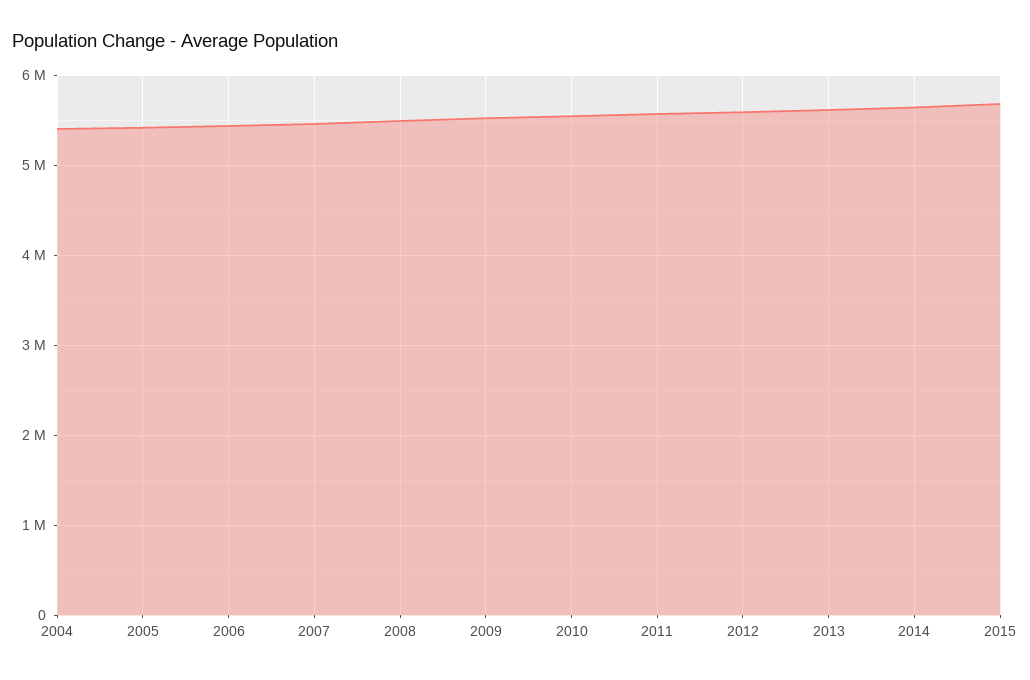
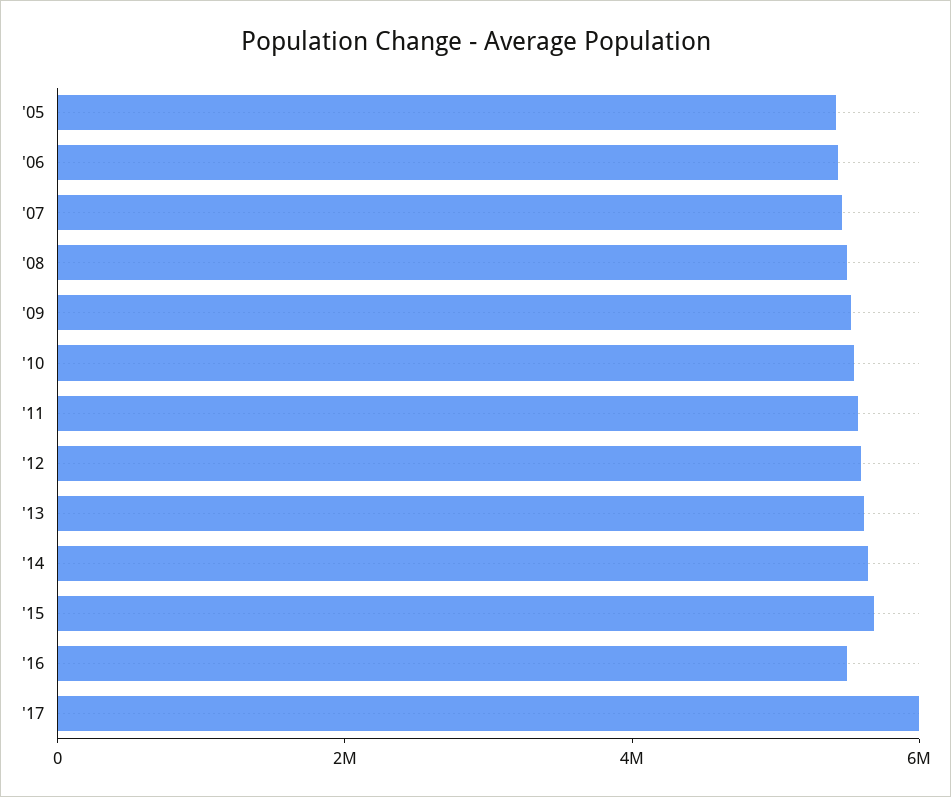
2004: 5400000 -> none
'16: none -> 5500000
'17: none -> 6000000

